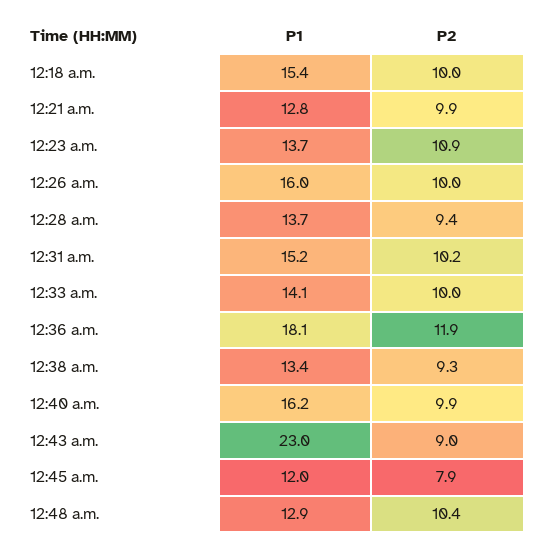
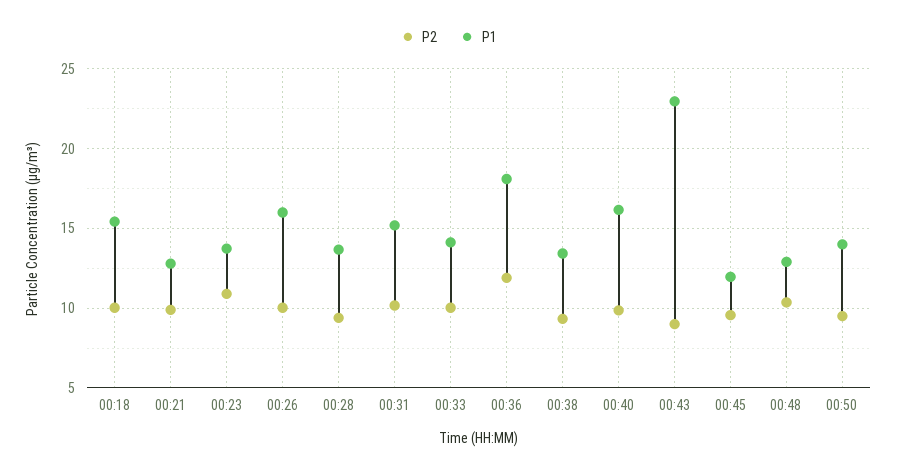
P2, 12:45 a.m.: 7.9 -> 9.5
P2, 00:50: none -> 9.5
P1, 00:50: none -> 14

